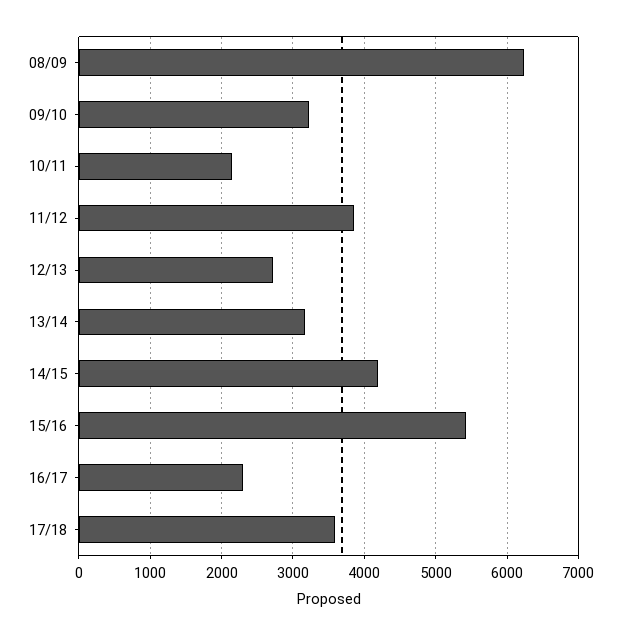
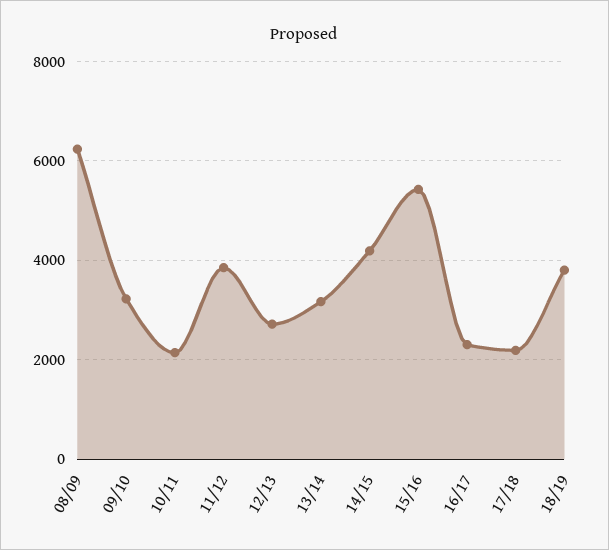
17/18: 3600 -> 2200
18/19: none -> 3800

